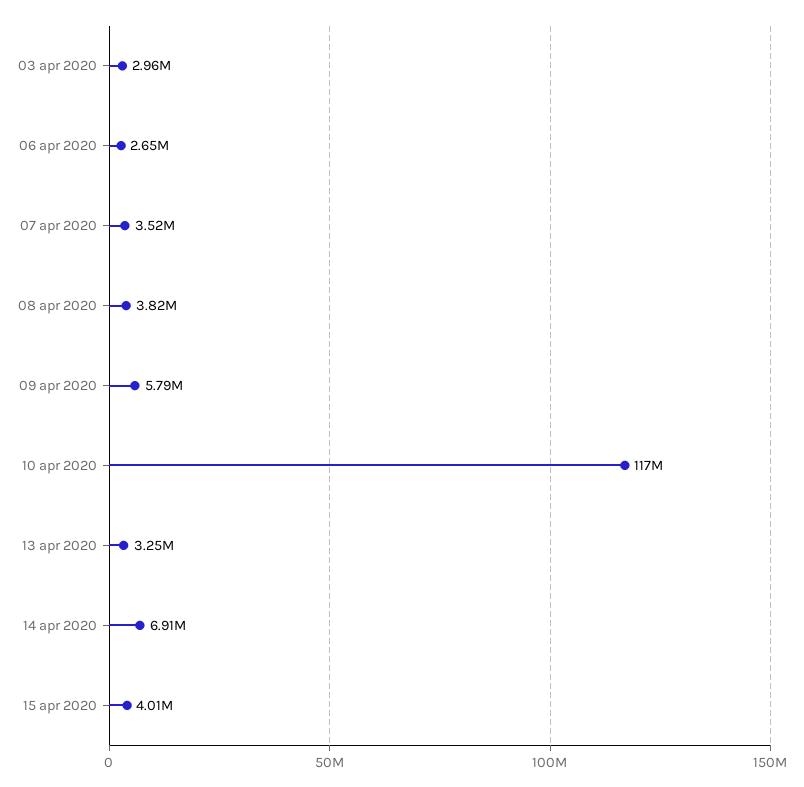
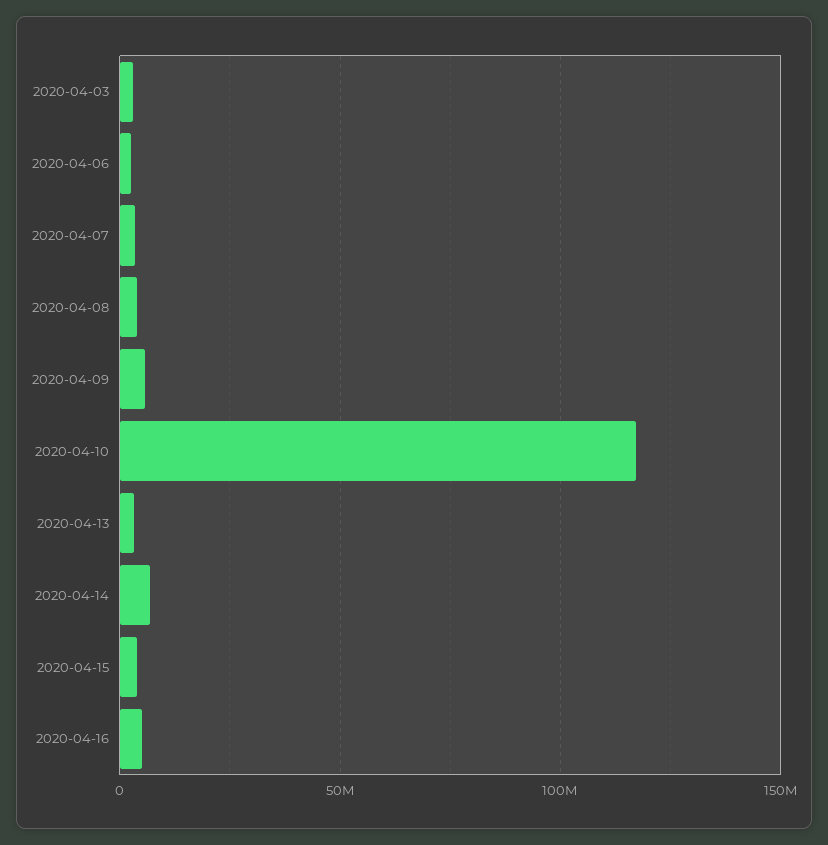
2020-04-16: none -> 5000000

